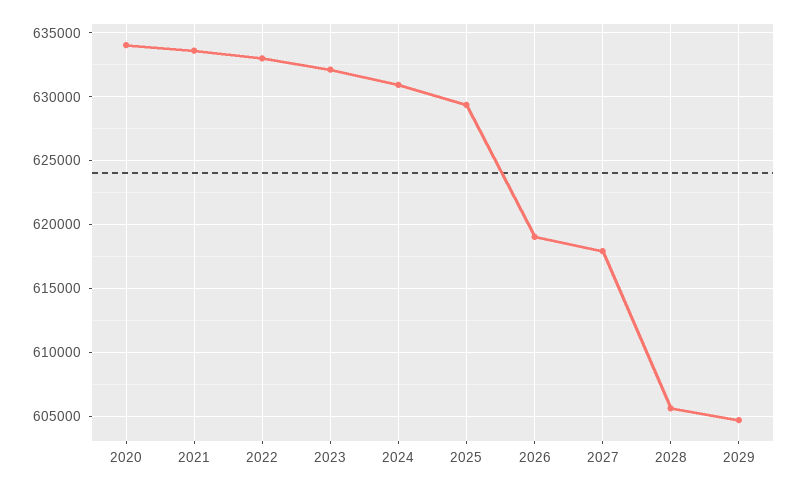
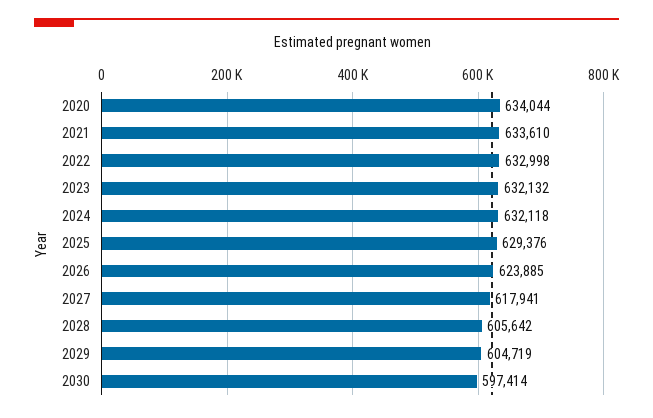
2024: 631000 -> 632118
2026: 619000 -> 623885
2030: none -> 597414

